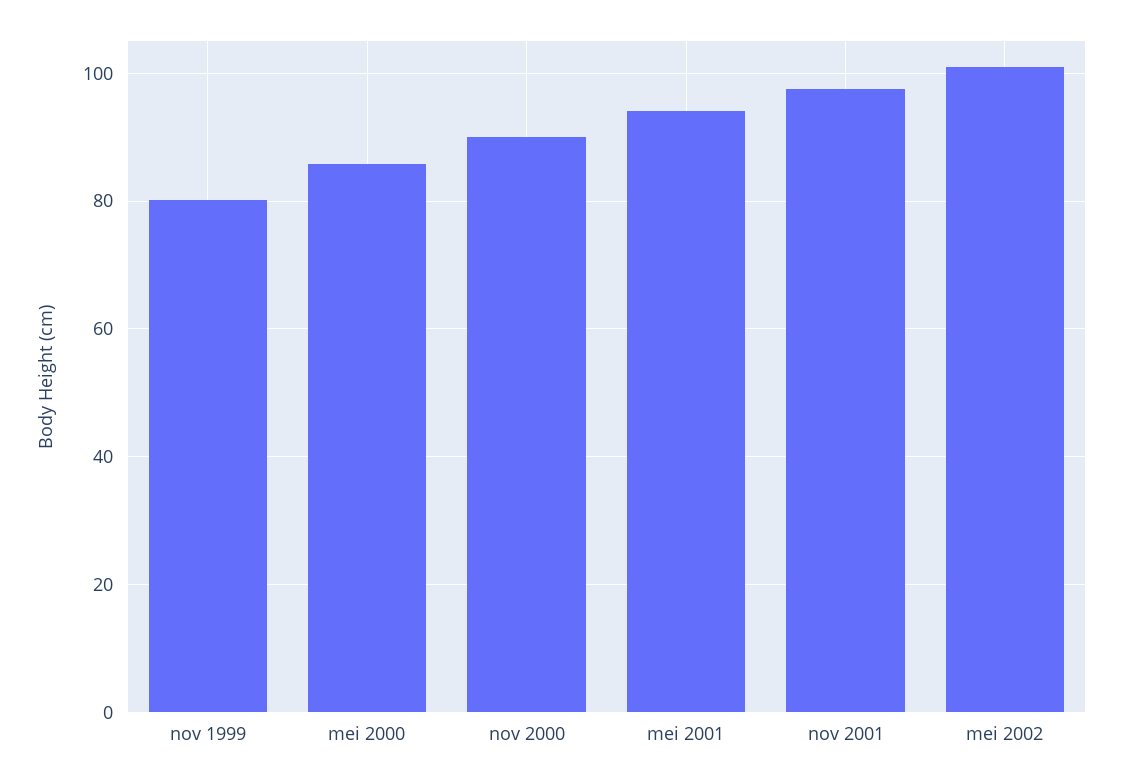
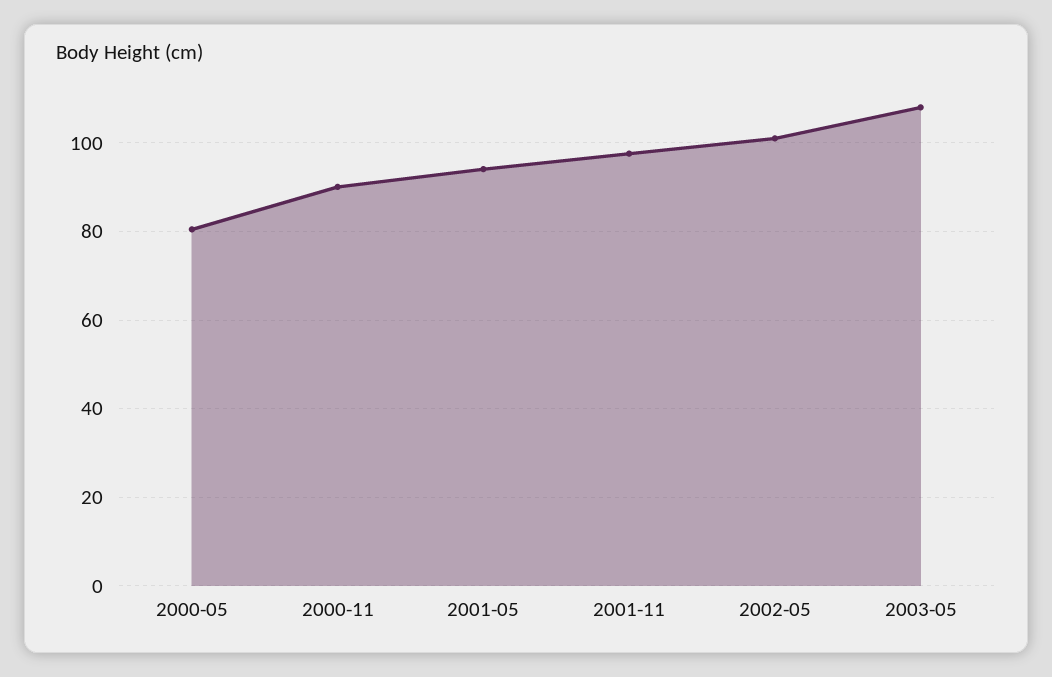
nov 1999: 80 -> none
mei 2000: 86 -> 80
2003-05: none -> 108

